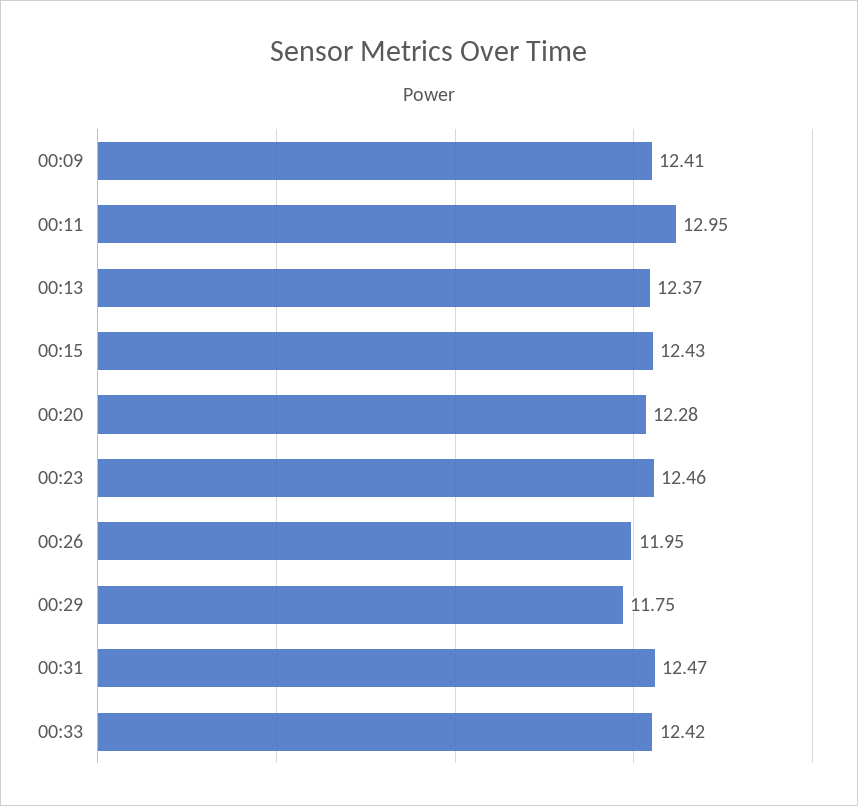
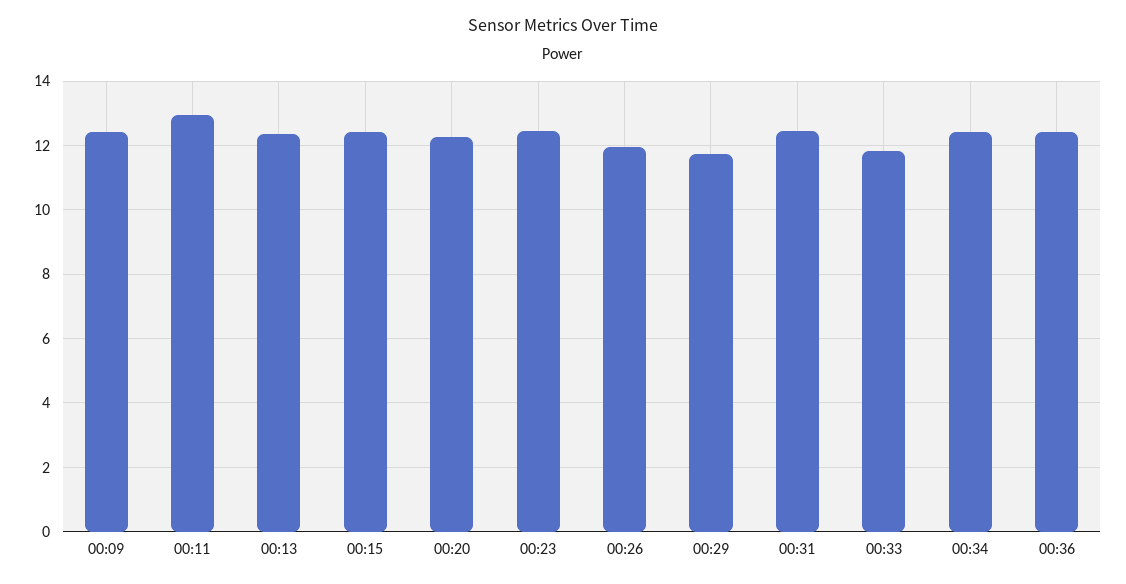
00:33: 12.42 -> 11.8
00:34: none -> 12.4
00:36: none -> 12.4

